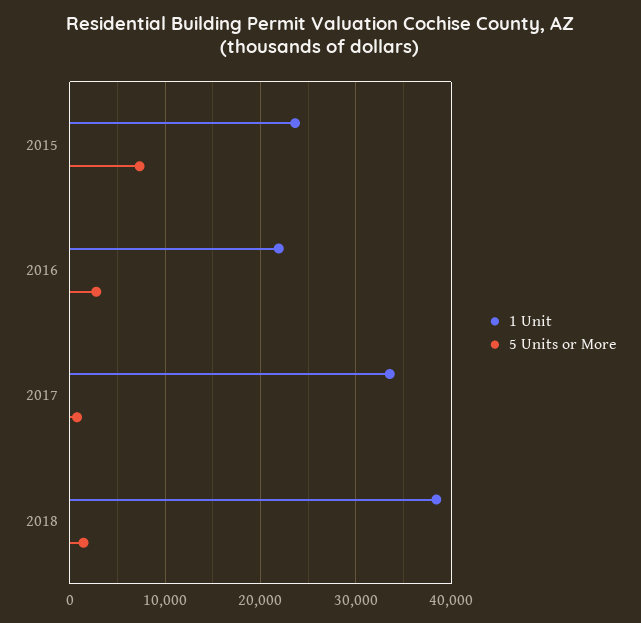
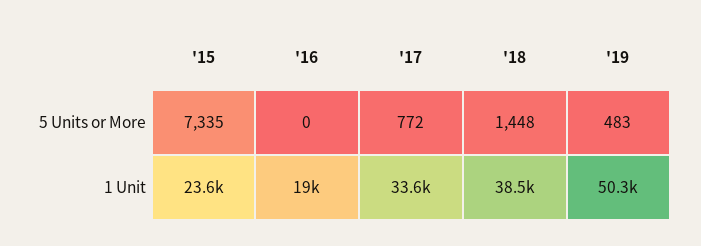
1 Unit, 2016: 22000 -> 19000
5 Units or More, 2016: 3000 -> 0
5 Units or More, '19: none -> 483
1 Unit, '19: none -> 50300

